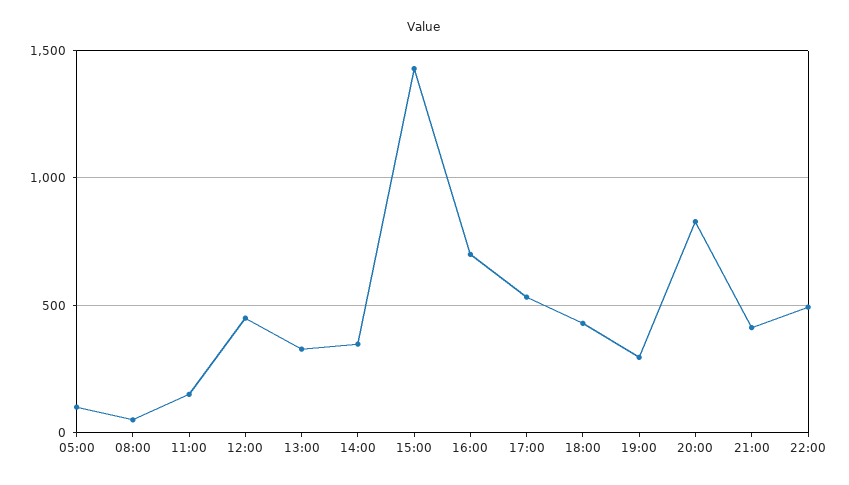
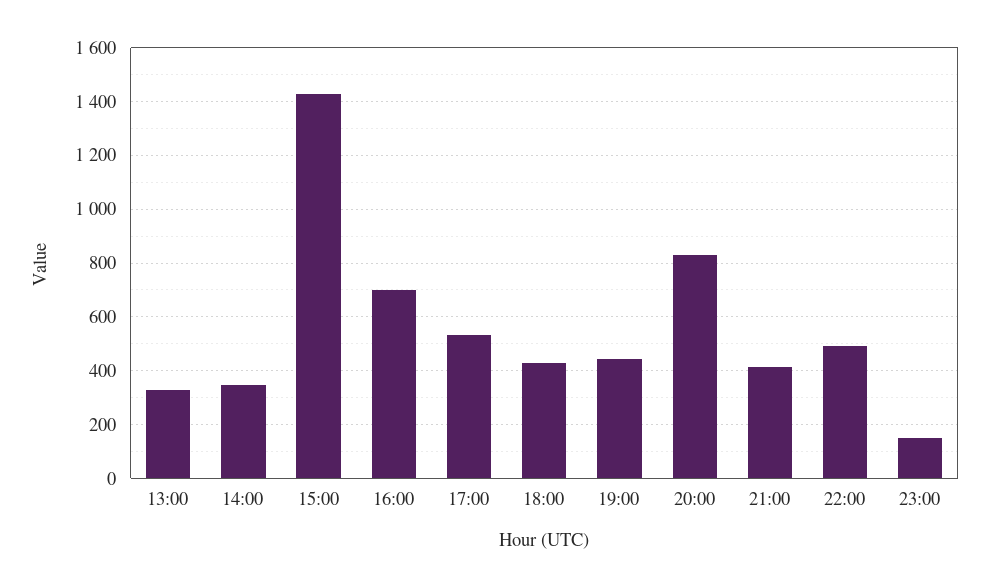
05:00: 100 -> none
08:00: 50 -> none
11:00: 150 -> none
12:00: 450 -> none
19:00: 300 -> 450
23:00: none -> 150

